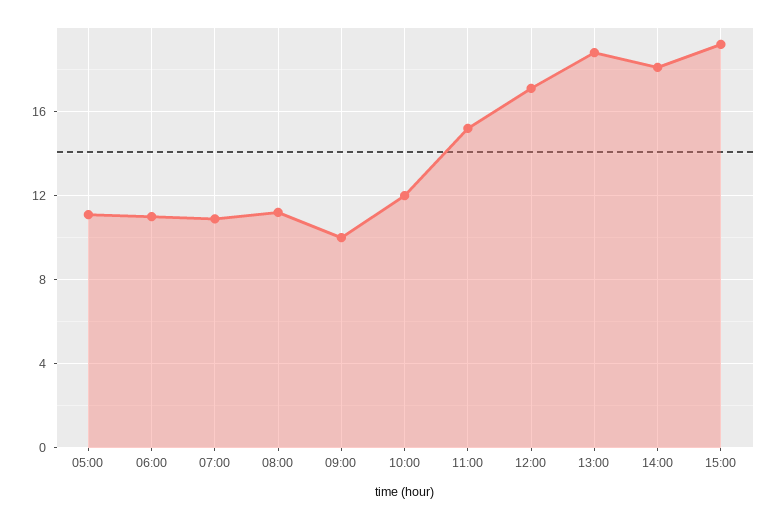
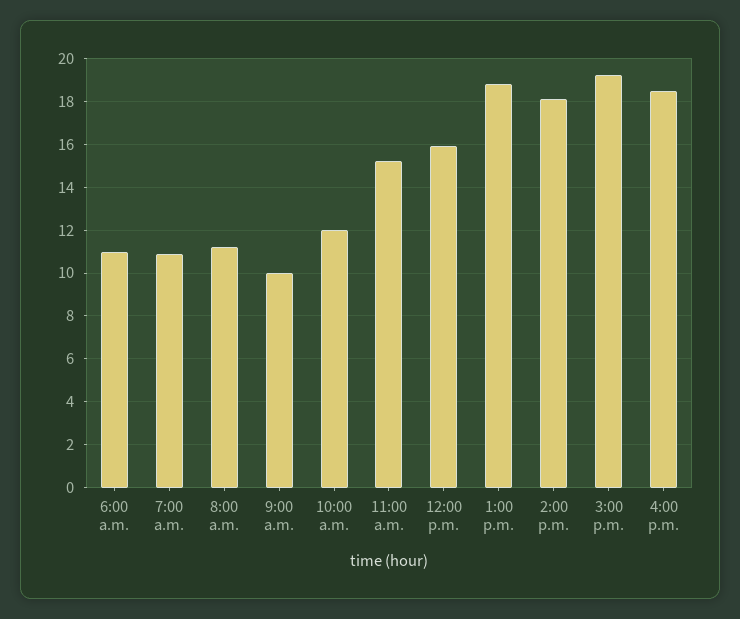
05:00: 11 -> none
12:00: 17 -> 16
4:00 p.m.: none -> 18.5

